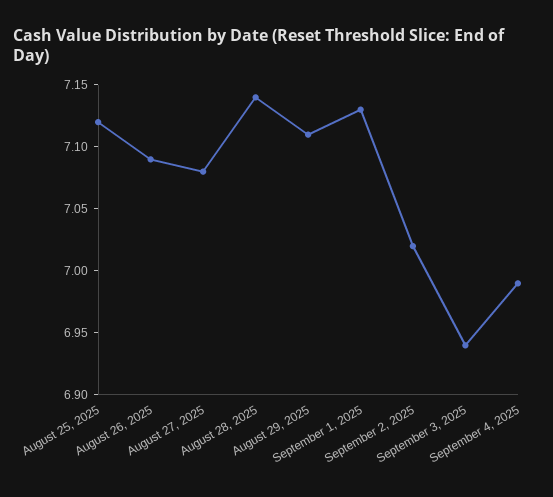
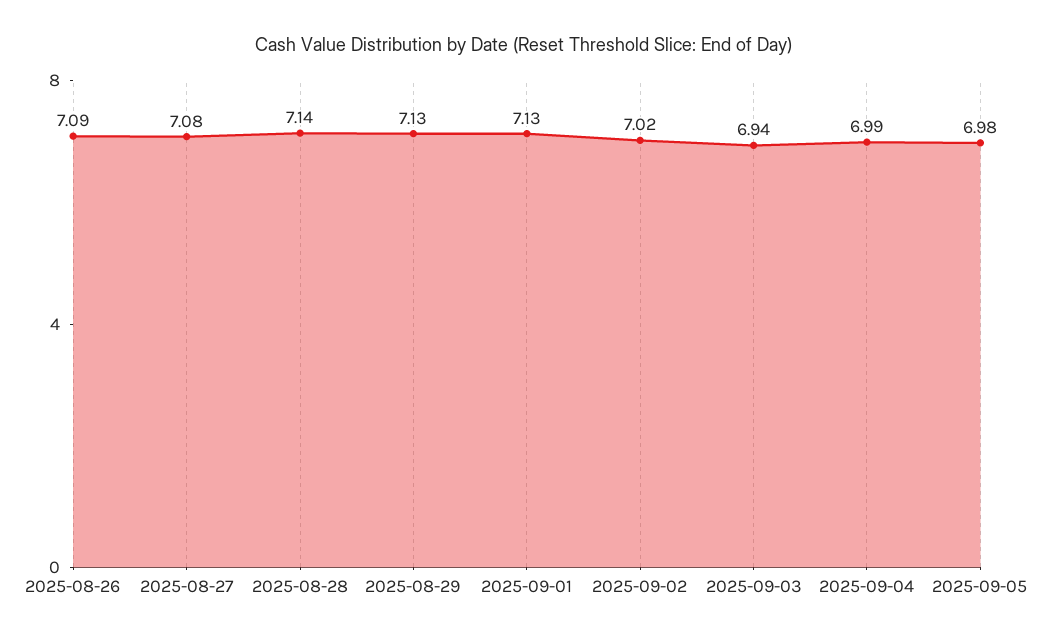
August 25, 2025: 7.12 -> none
August 29, 2025: 7.11 -> 7.13
2025-09-05: none -> 6.98

